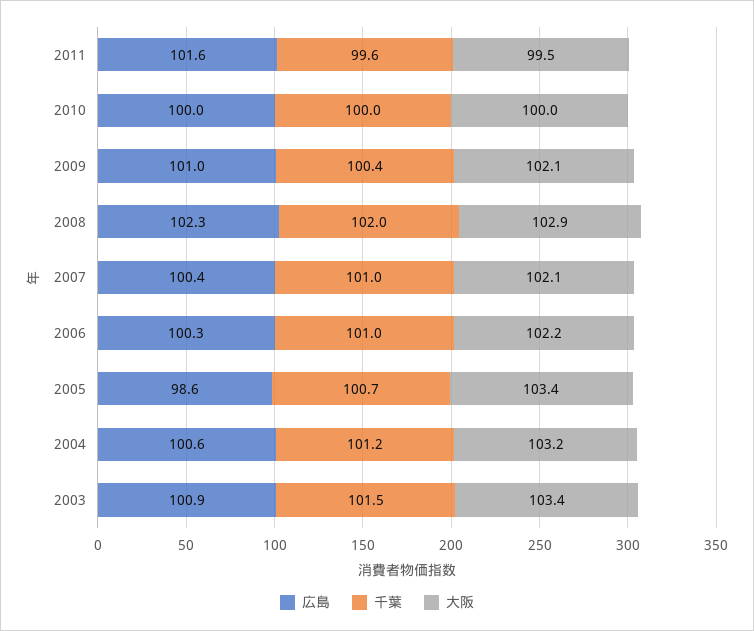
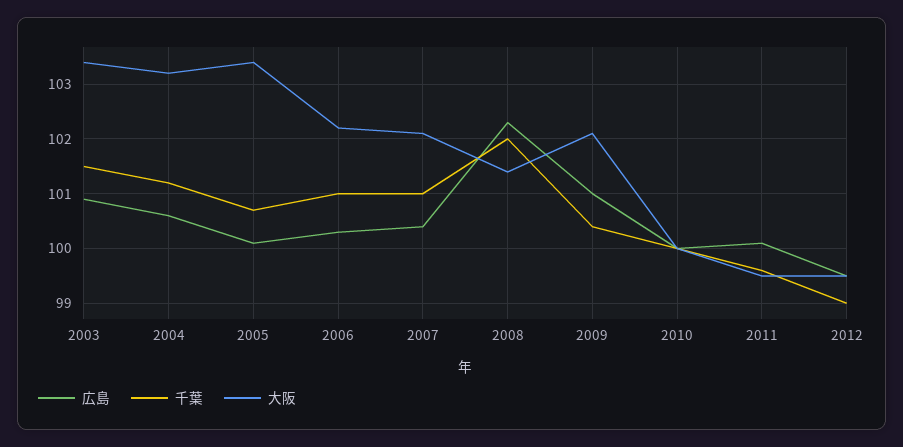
広島, 2011: 101.6 -> 100
大阪, 2008: 102.9 -> 101.5
広島, 2005: 98.6 -> 100
広島, 2012: none -> 99.5
千葉, 2012: none -> 99
大阪, 2012: none -> 99.5

